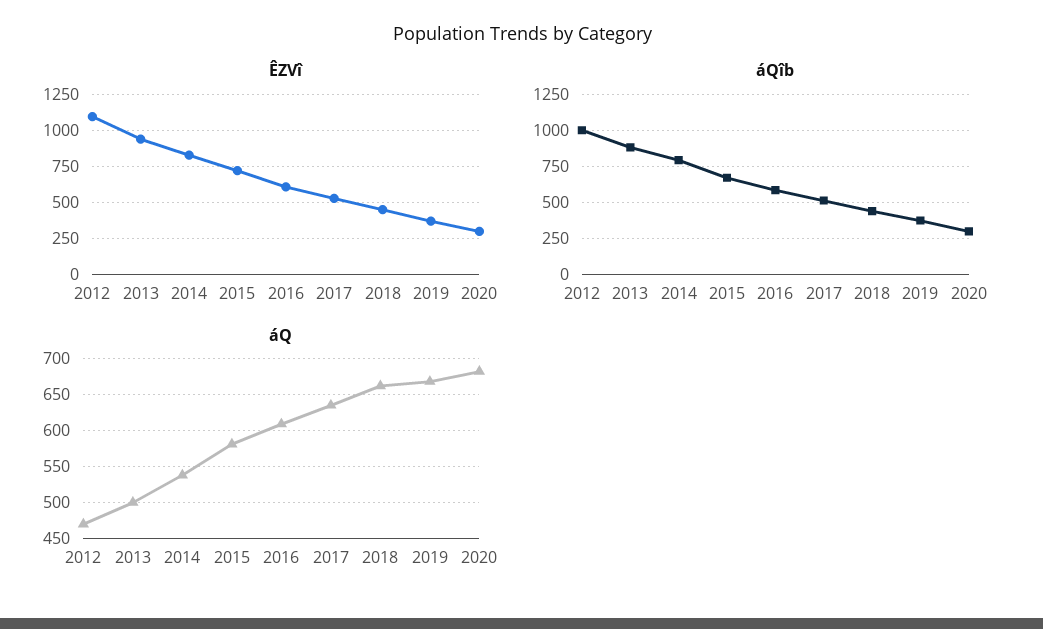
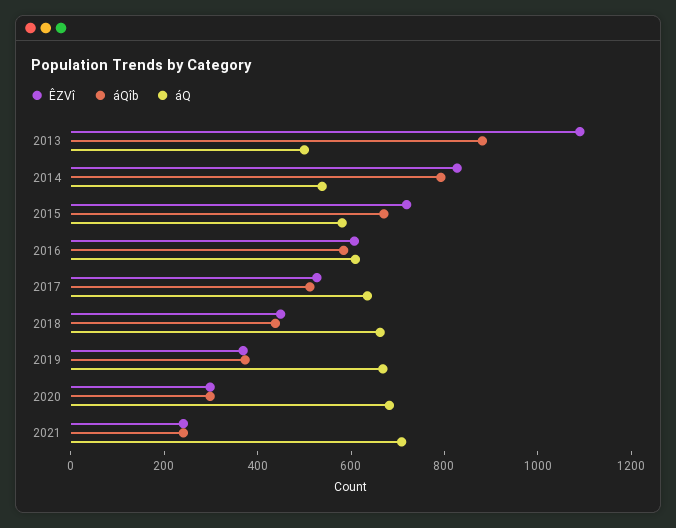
ÊZVî, 2012: 1100 -> none
ÊZVî, 2013: 950 -> 1100
áQîb, 2012: 1000 -> none
áQ, 2012: 470 -> none
ÊZVî, 2021: none -> 250
áQîb, 2021: none -> 250
áQ, 2021: none -> 700

